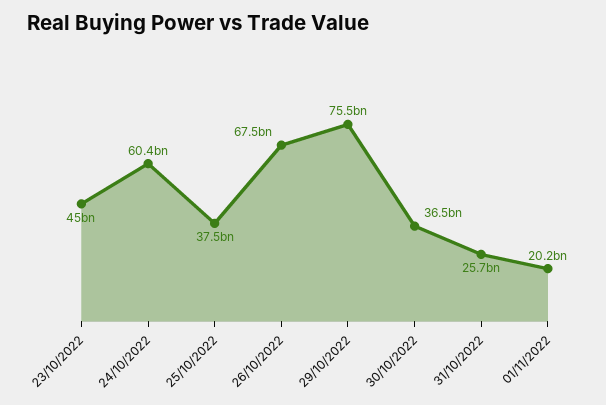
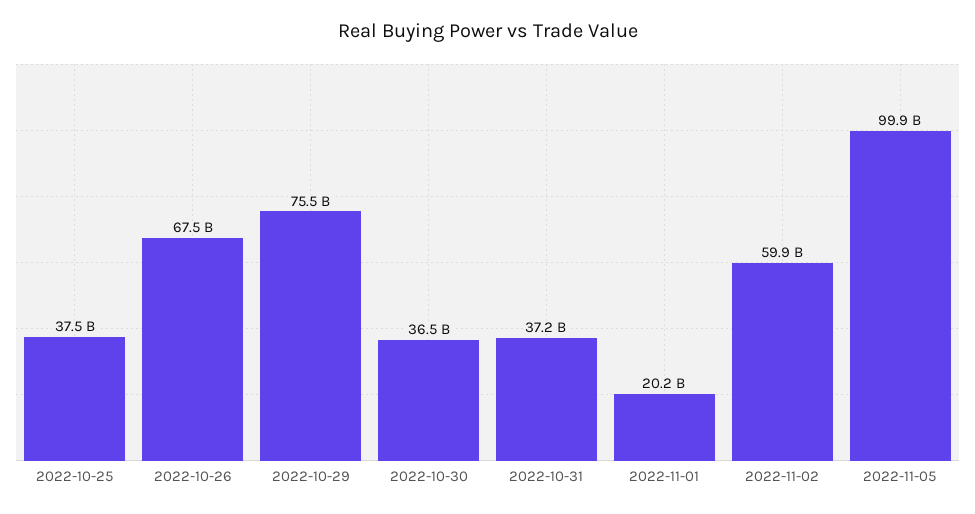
23/10/2022: 45000000000 -> none
24/10/2022: 60400000000 -> none
31/10/2022: 25700000000 -> 37200000000
2022-11-02: none -> 59900000000
2022-11-05: none -> 99900000000

